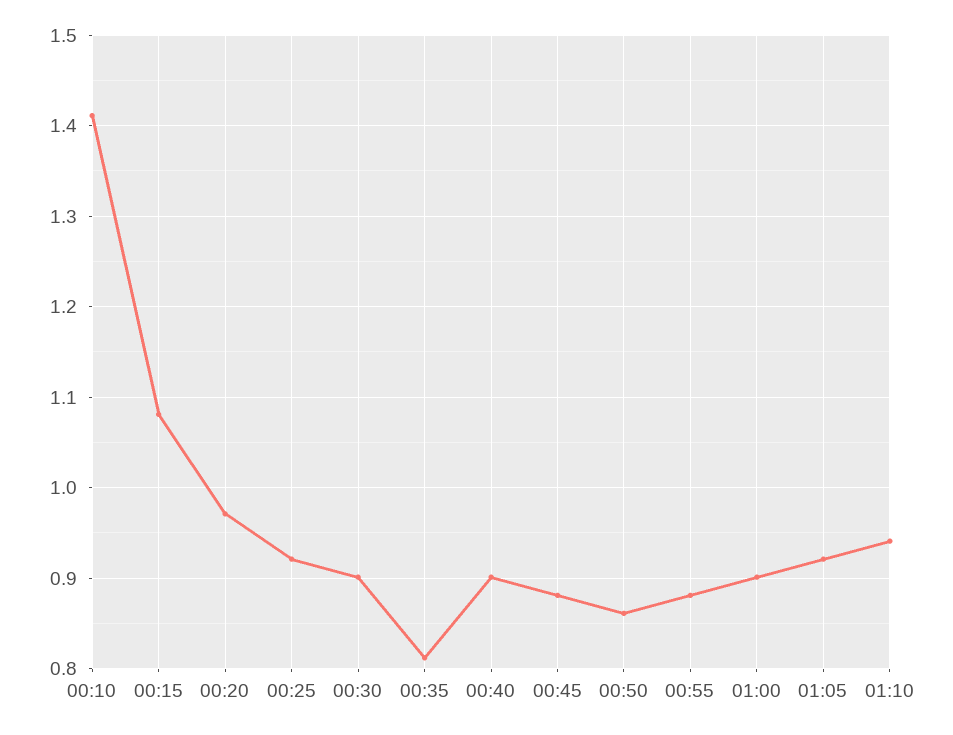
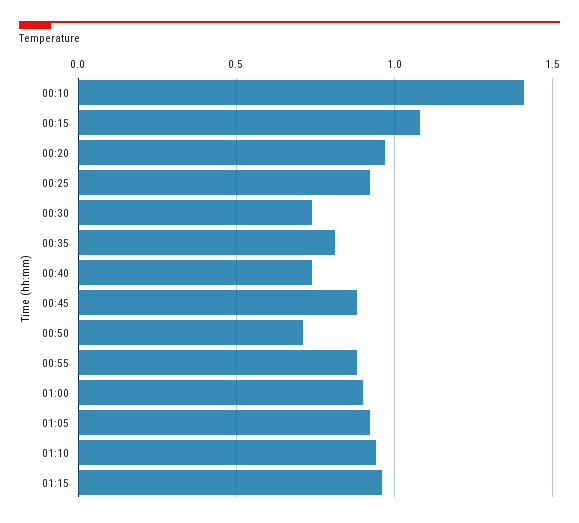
00:30: 0.9 -> 0.75
00:40: 0.9 -> 0.75
00:50: 0.86 -> 0.7
01:15: none -> 0.95

